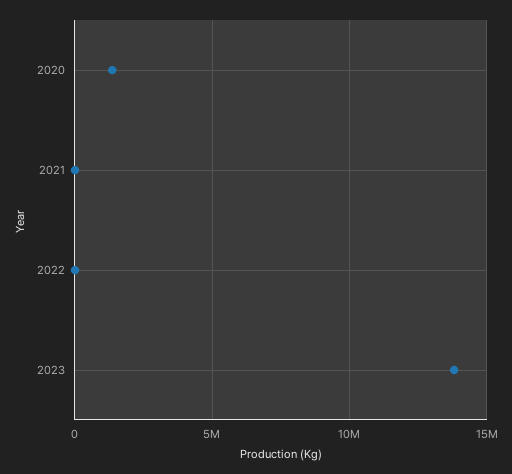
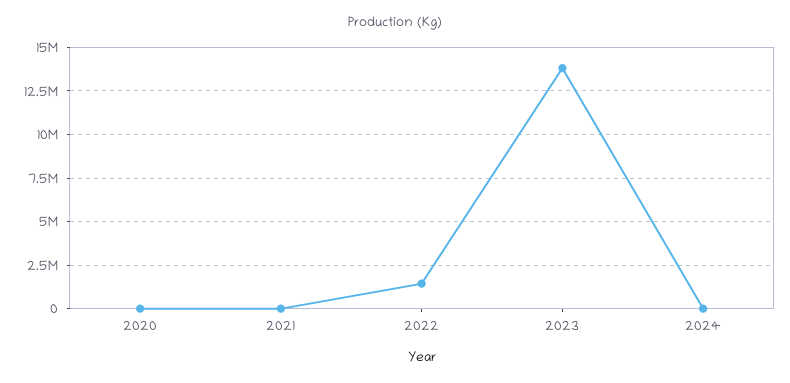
2020: 1500000 -> 0
2022: 0 -> 1500000
2024: none -> 0

